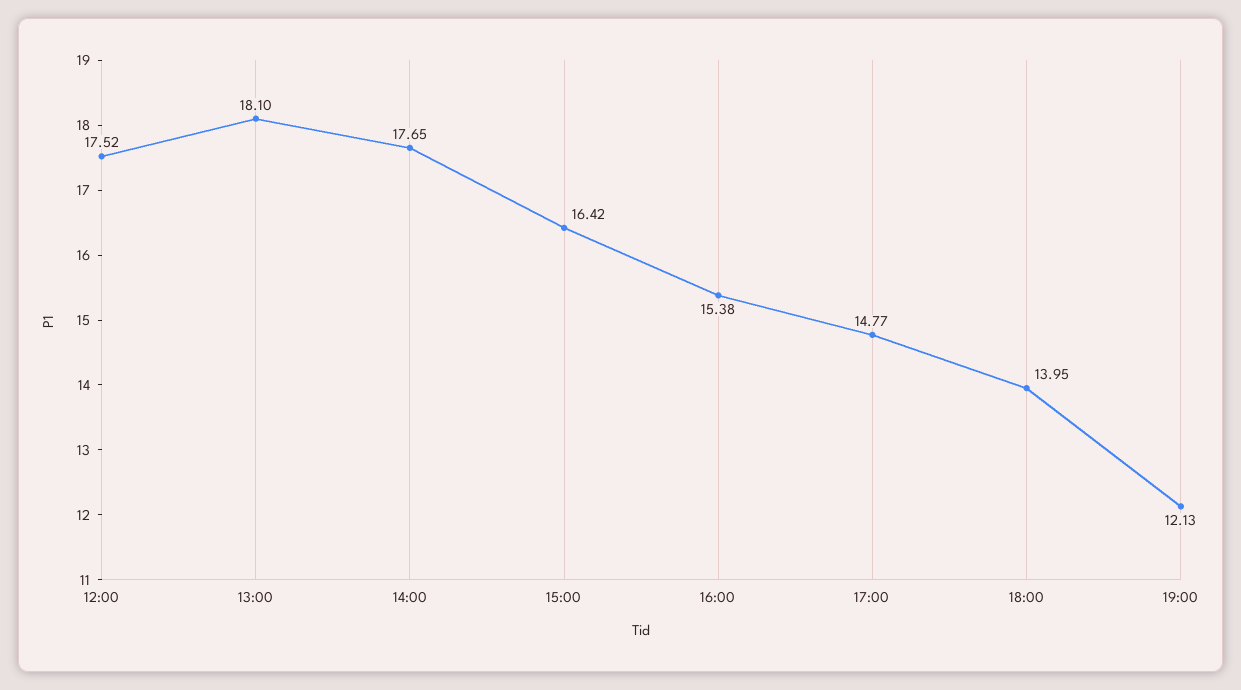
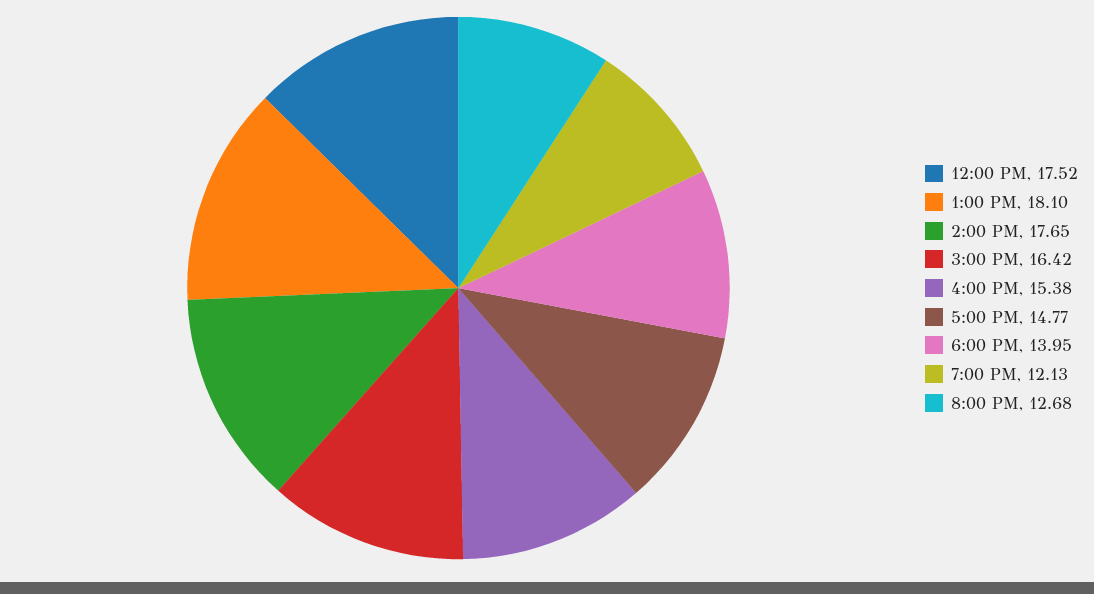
8:00 PM: none -> 12.68

